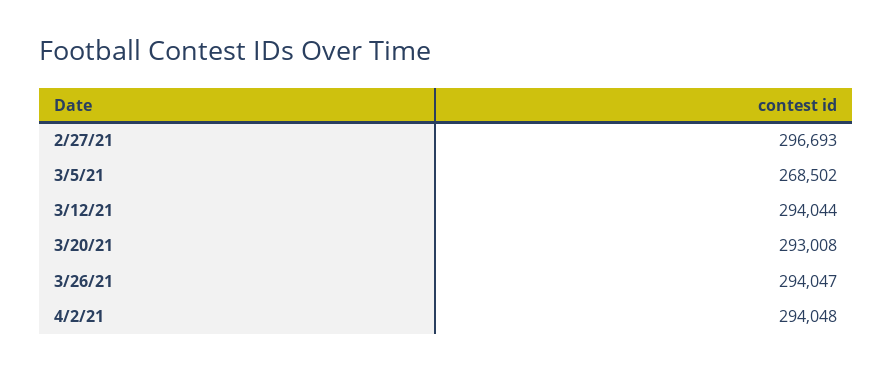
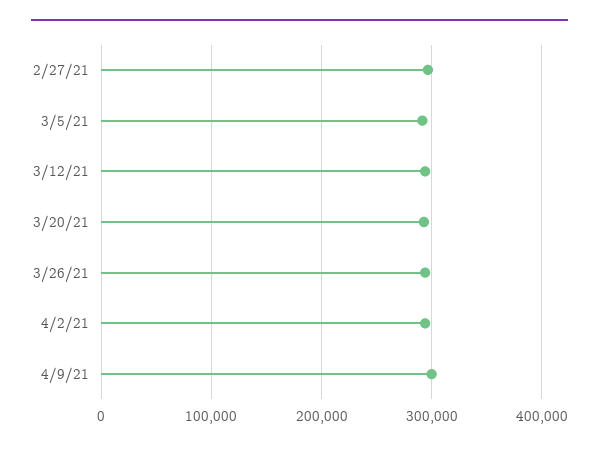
3/5/21: 268502 -> 290000
4/9/21: none -> 300000

